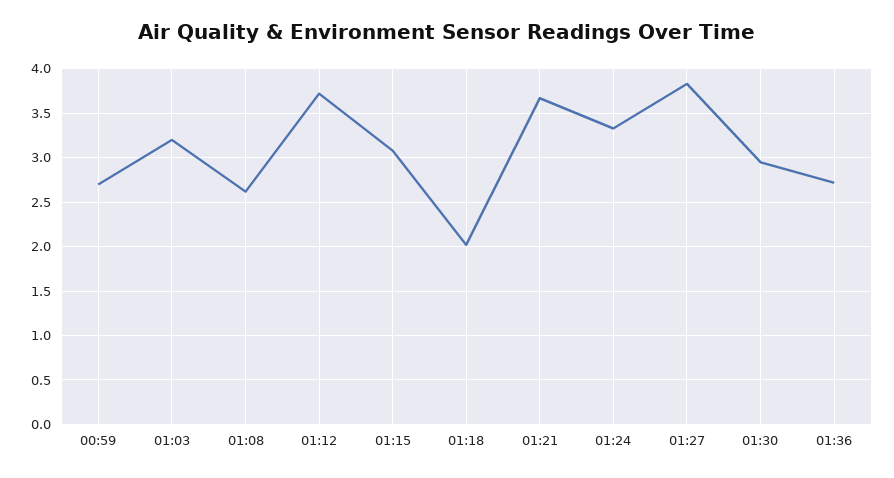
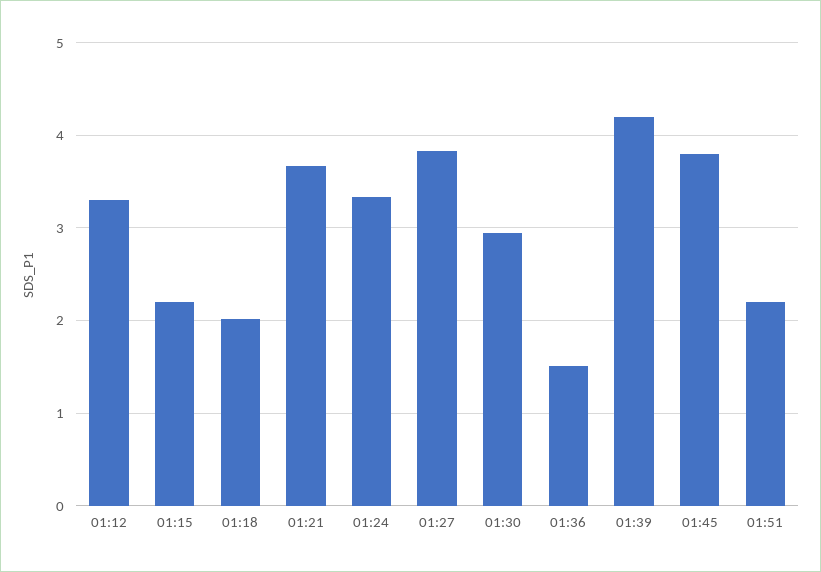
00:59: 2.7 -> none
01:03: 3.2 -> none
01:08: 2.6 -> none
01:12: 3.7 -> 3.3
01:15: 3.1 -> 2.2
01:36: 2.7 -> 1.5
01:39: none -> 4.2
01:45: none -> 3.8
01:51: none -> 2.2

